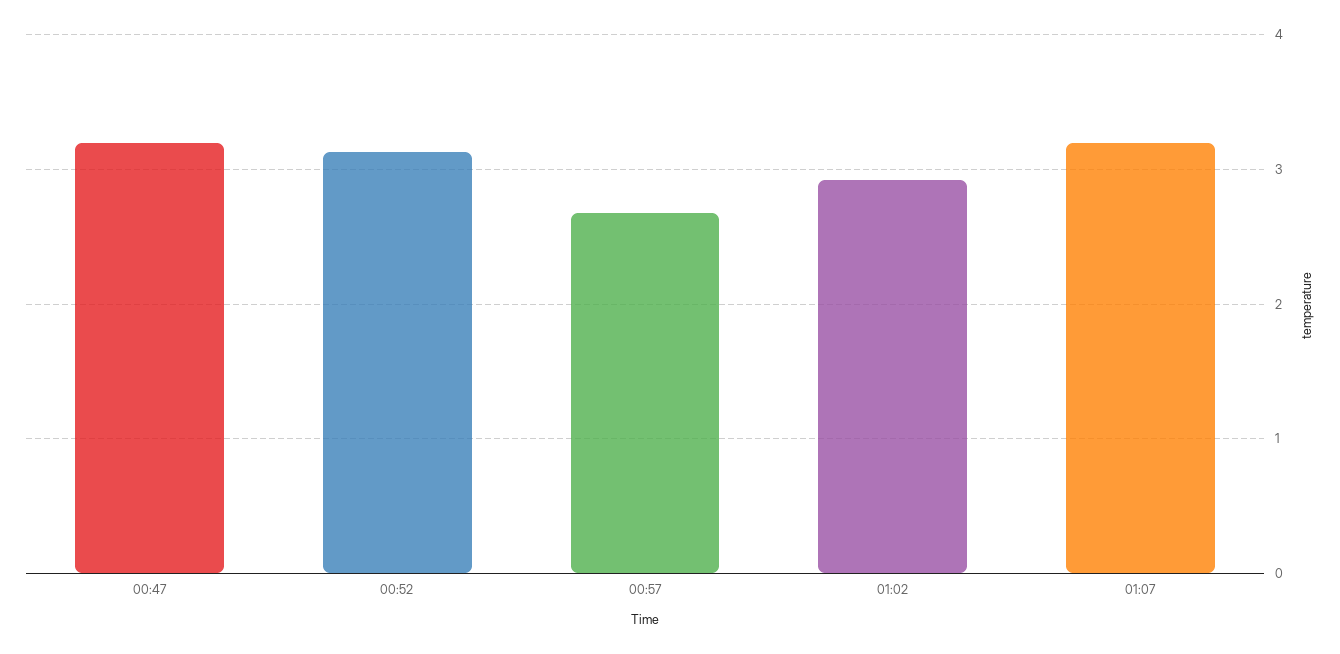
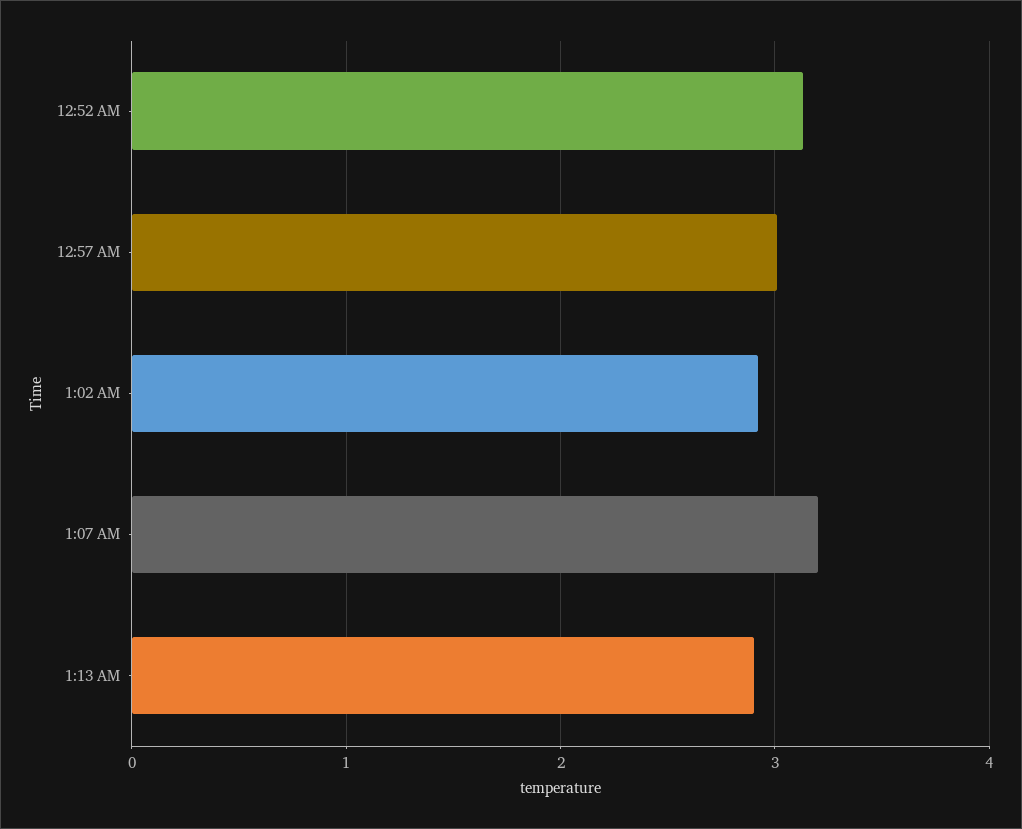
00:47: 3.2 -> none
00:57: 2.7 -> 3
1:13 AM: none -> 2.9

